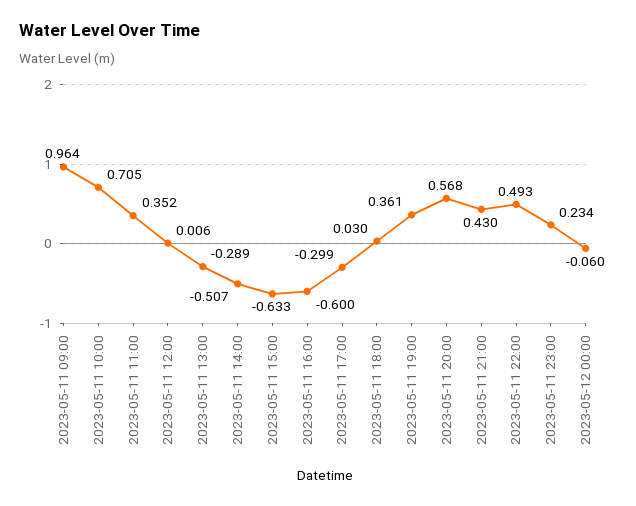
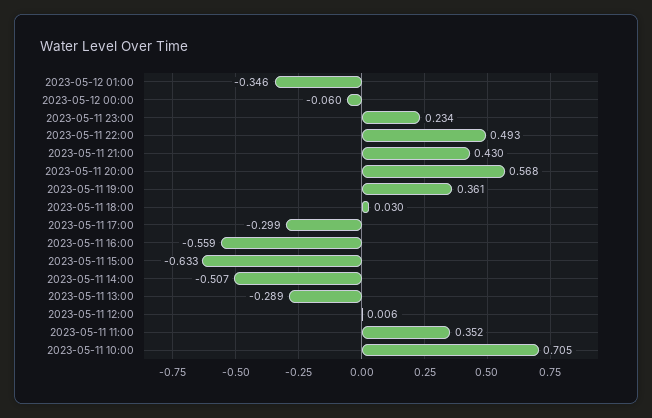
2023-05-11 09:00: 0.964 -> none
2023-05-11 16:00: -0.6 -> -0.559
2023-05-12 01:00: none -> -0.346

